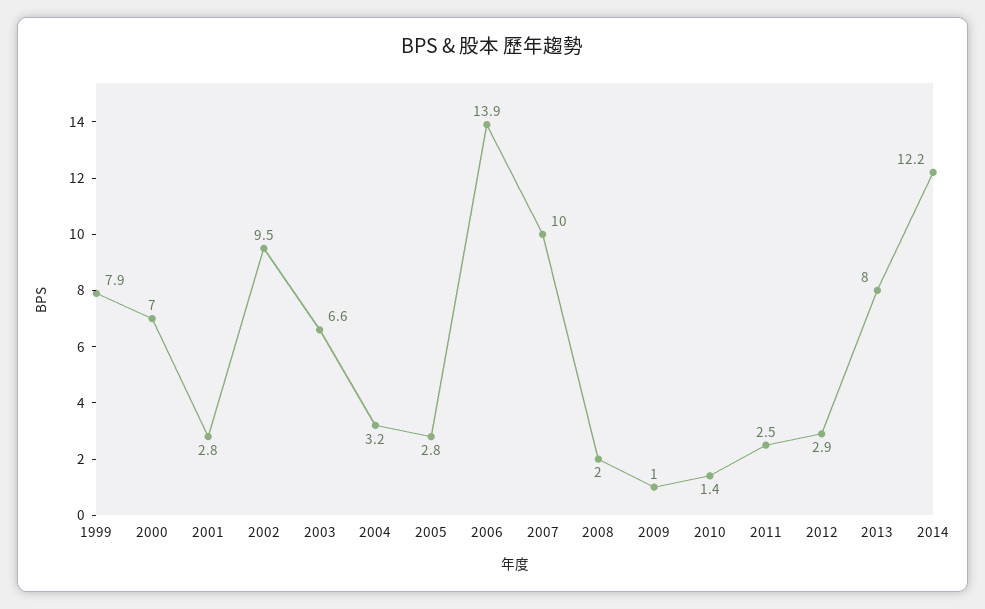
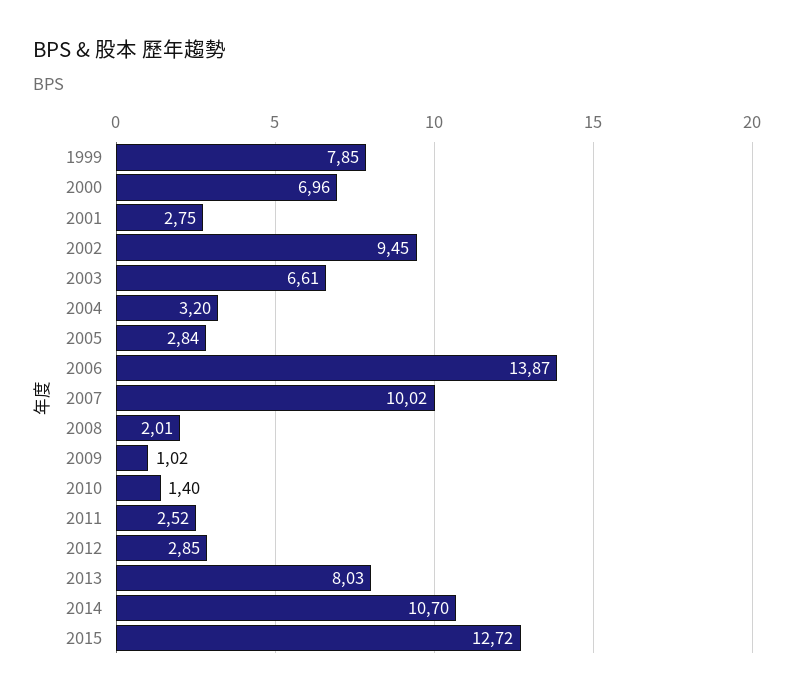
2014: 12.2 -> 10.7
2015: none -> 12.72

